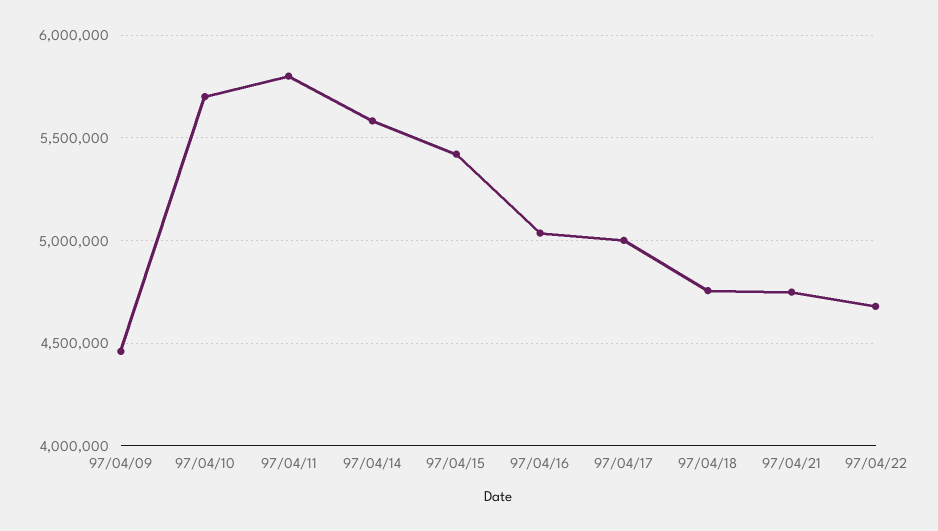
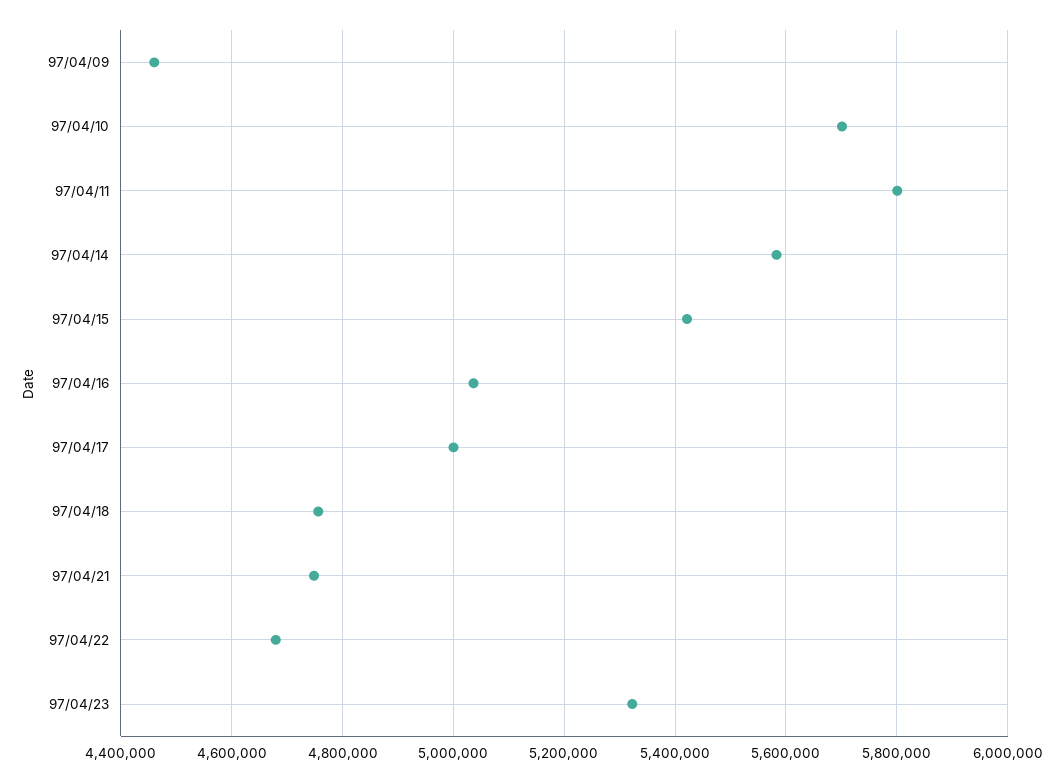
97/04/23: none -> 5320000

